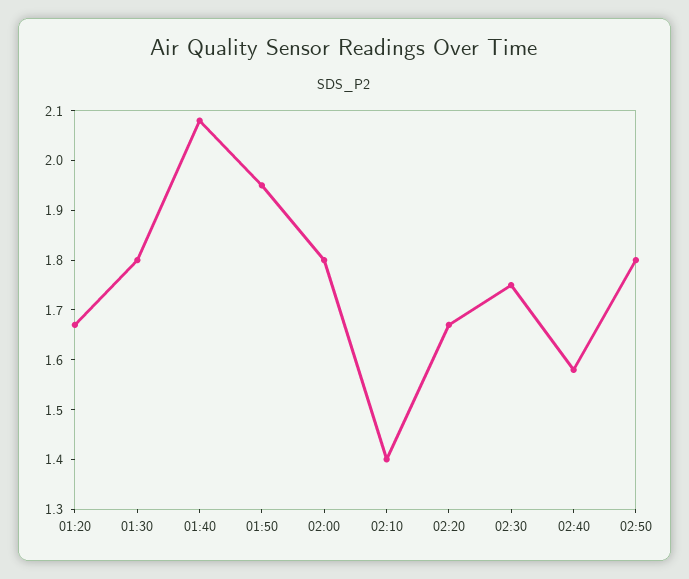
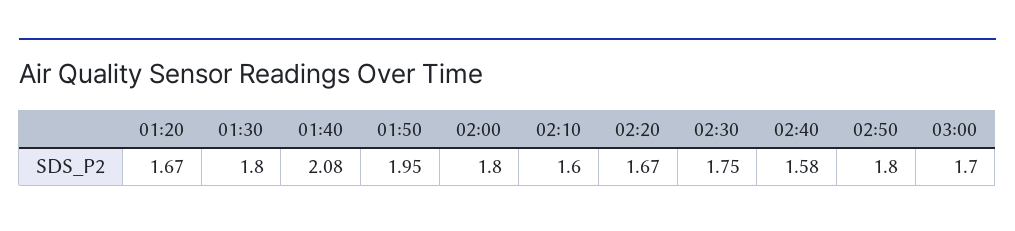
02:10: 1.4 -> 1.6
03:00: none -> 1.7

